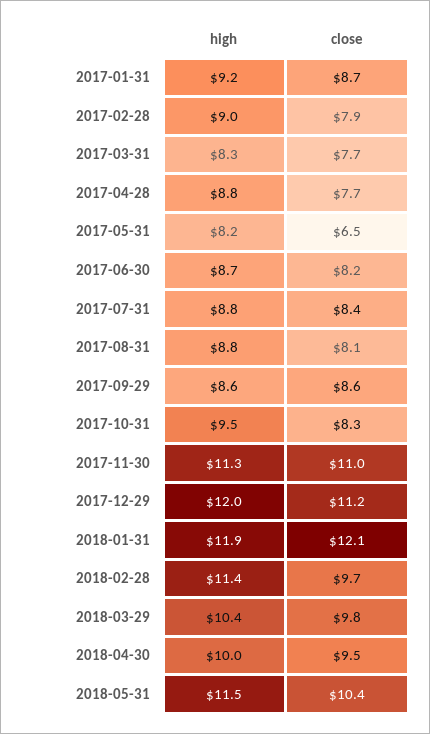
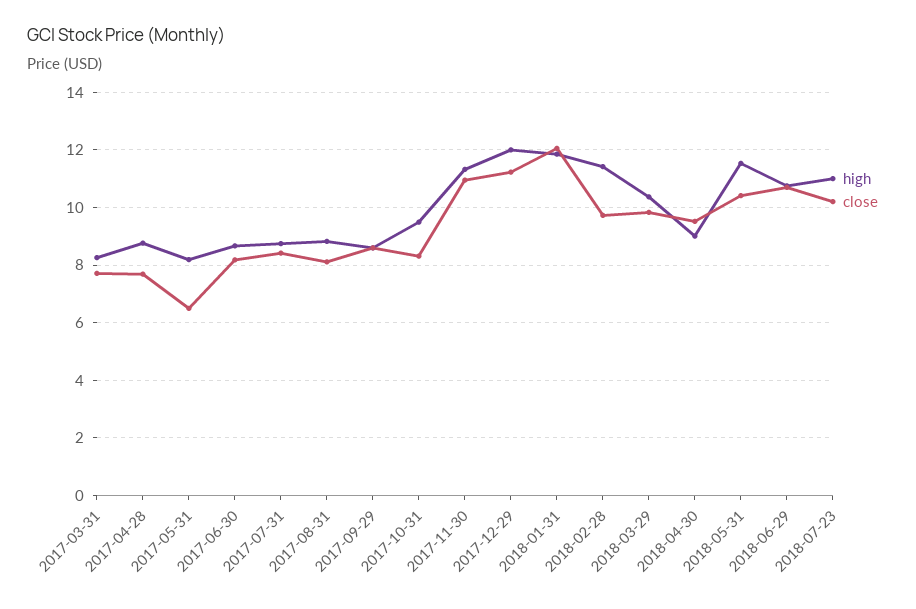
high, 2017-01-31: 9.2 -> none
close, 2017-01-31: 8.7 -> none
high, 2017-02-28: 9 -> none
close, 2017-02-28: 7.9 -> none
high, 2018-04-30: 10 -> 9
high, 2018-06-29: none -> 10.75
close, 2018-06-29: none -> 10.75
high, 2018-07-23: none -> 11
close, 2018-07-23: none -> 10.25

